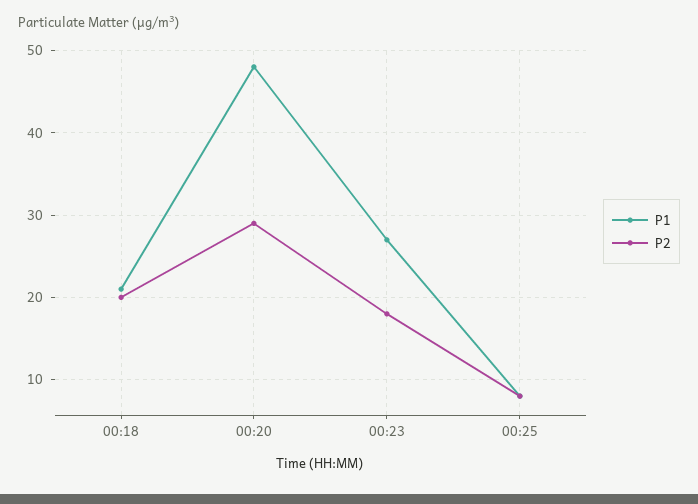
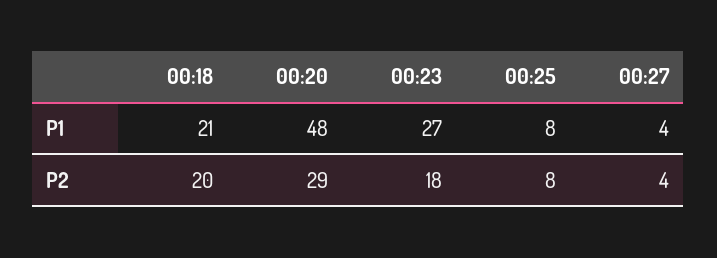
P1, 00:27: none -> 4
P2, 00:27: none -> 4

